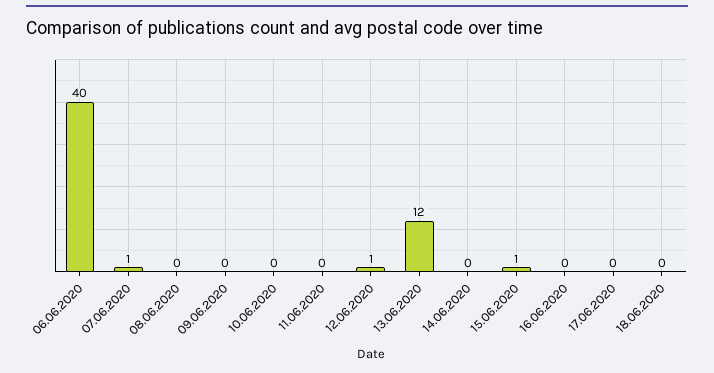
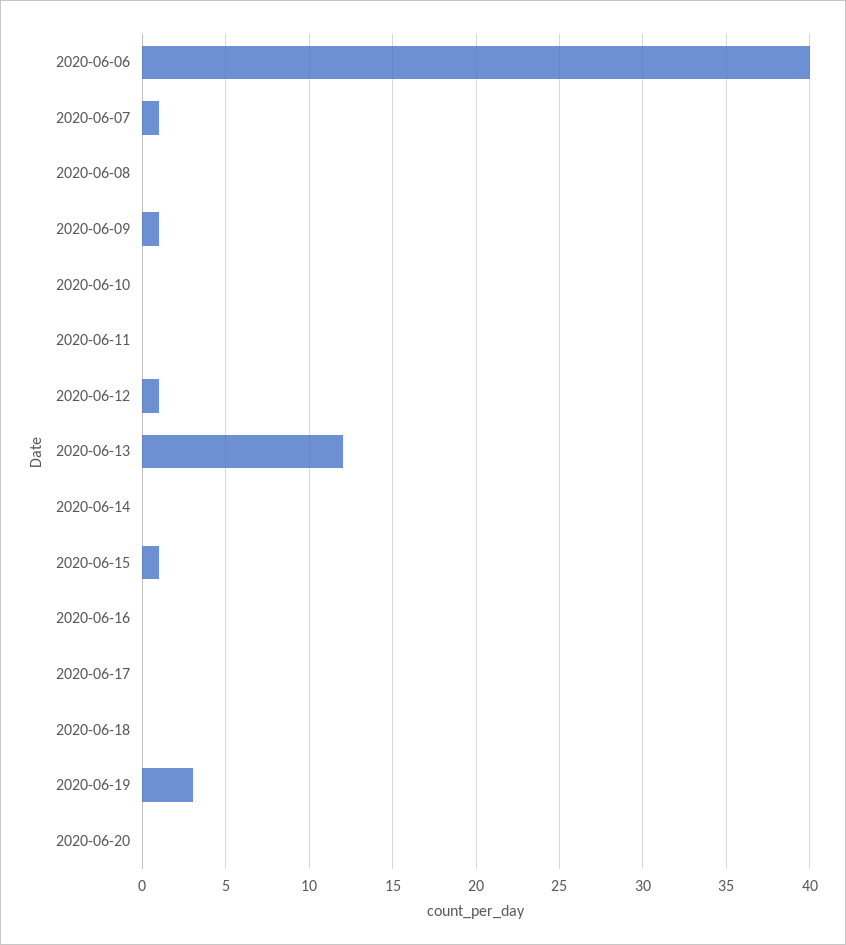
09.06.2020: 0 -> 1
2020-06-19: none -> 3
2020-06-20: none -> 0

